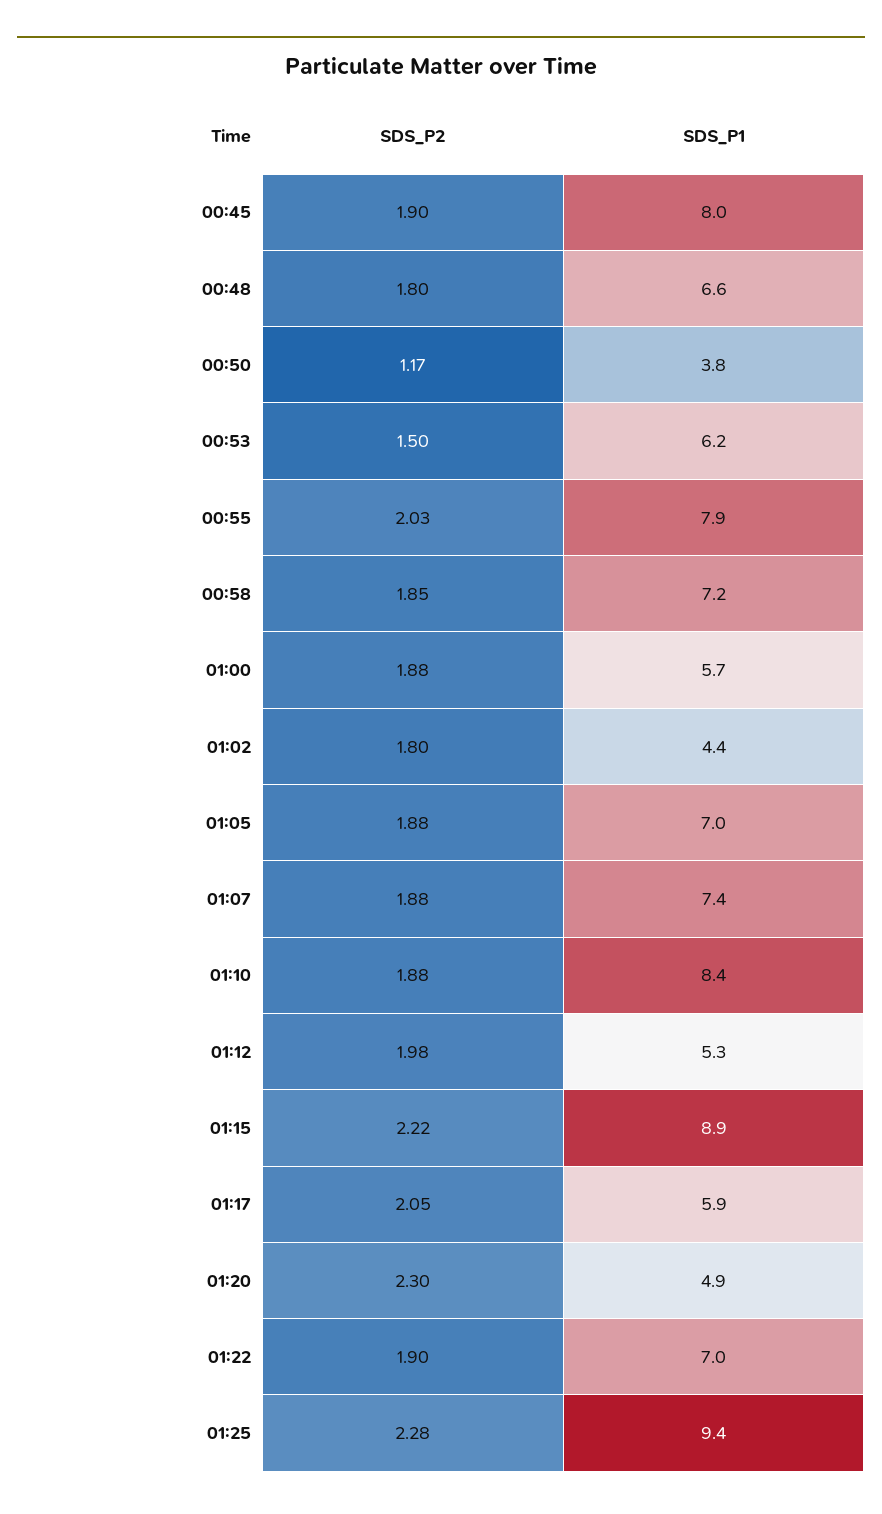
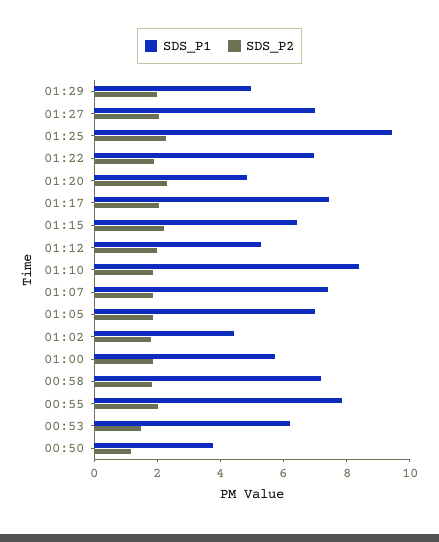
SDS_P2, 00:45: 1.9 -> none
SDS_P1, 00:45: 8 -> none
SDS_P2, 00:48: 1.8 -> none
SDS_P1, 00:48: 6.6 -> none
SDS_P1, 01:15: 8.9 -> 6.5
SDS_P1, 01:17: 5.9 -> 7.5
SDS_P1, 01:29: none -> 5
SDS_P2, 01:29: none -> 2
SDS_P1, 01:27: none -> 7
SDS_P2, 01:27: none -> 2

